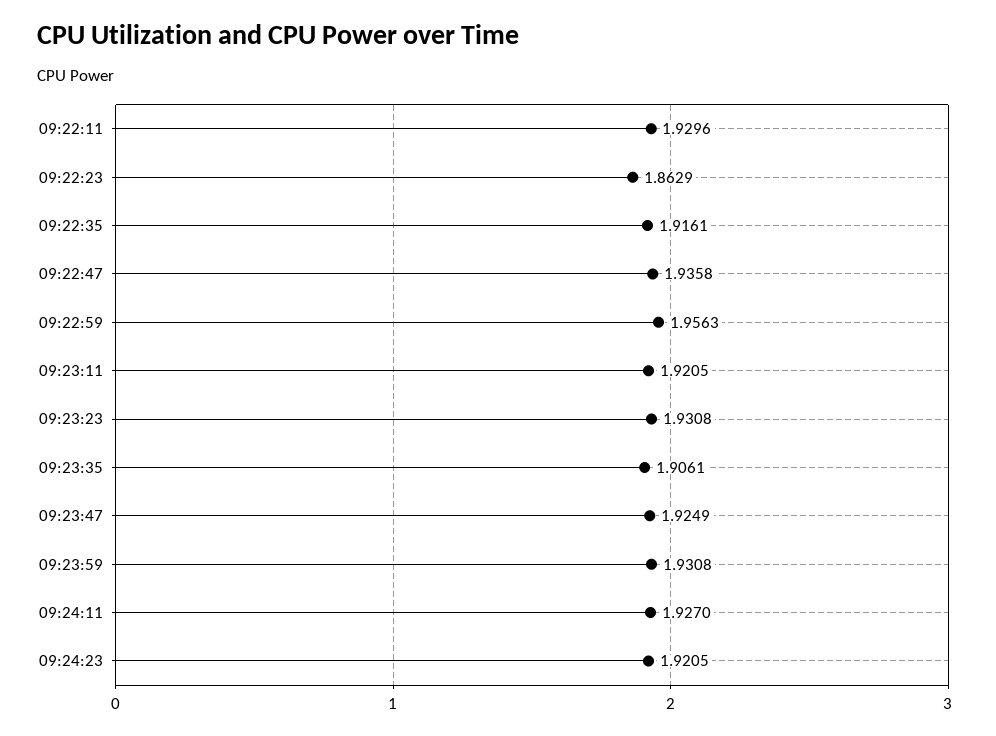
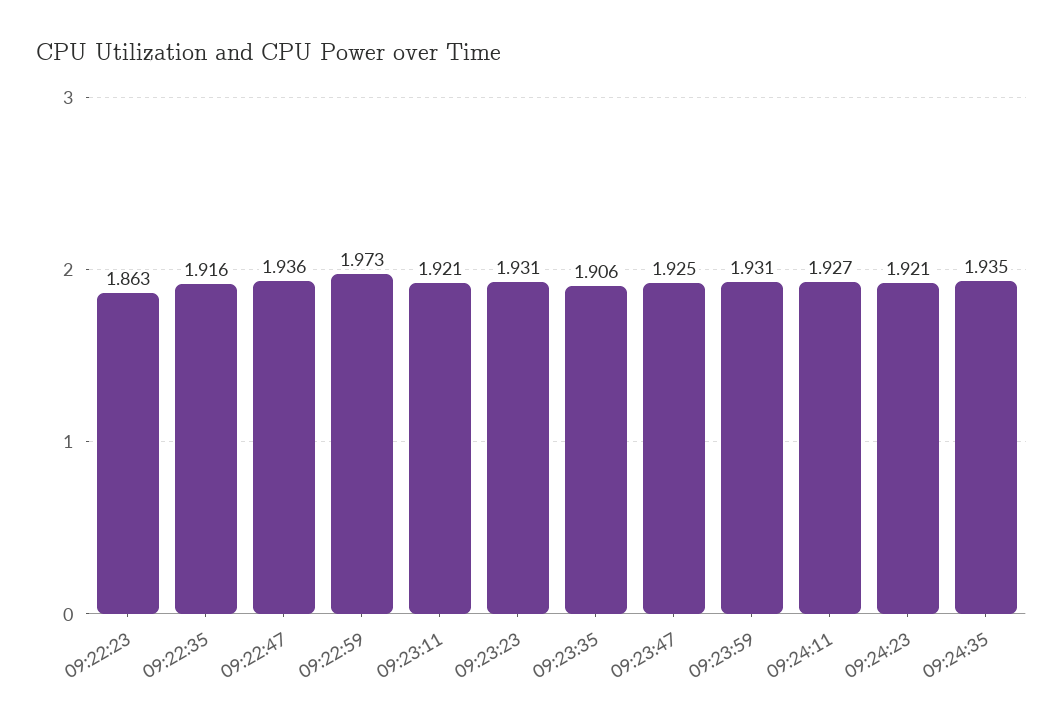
09:22:11: 1.9296 -> none
09:22:59: 1.9563 -> 1.973
09:24:35: none -> 1.935

